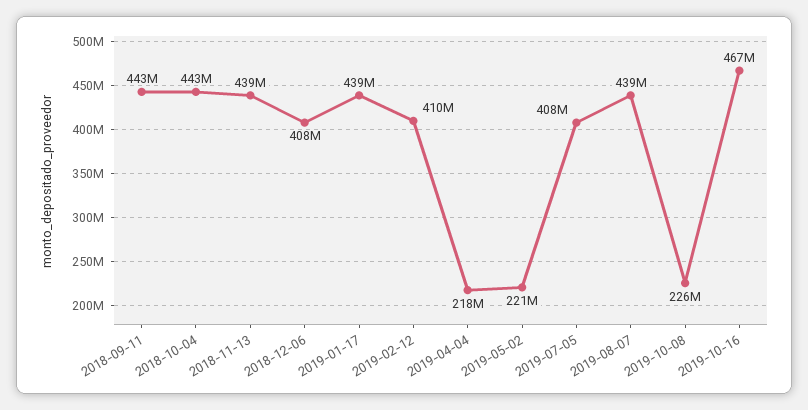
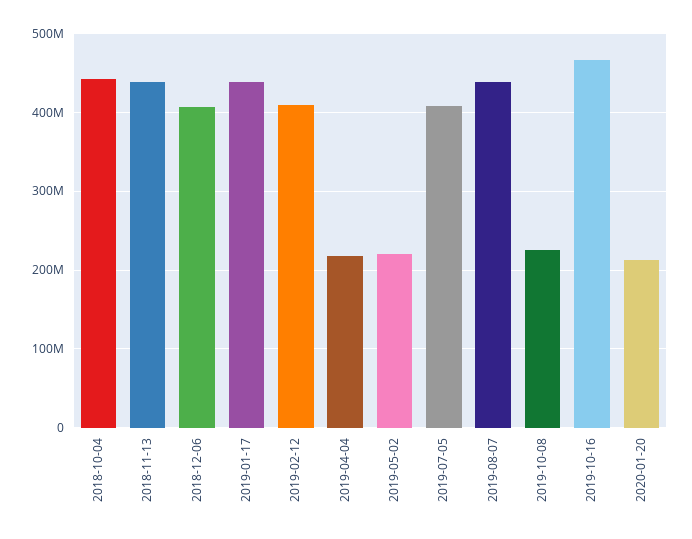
2018-09-11: 443000000 -> none
2020-01-20: none -> 210000000

